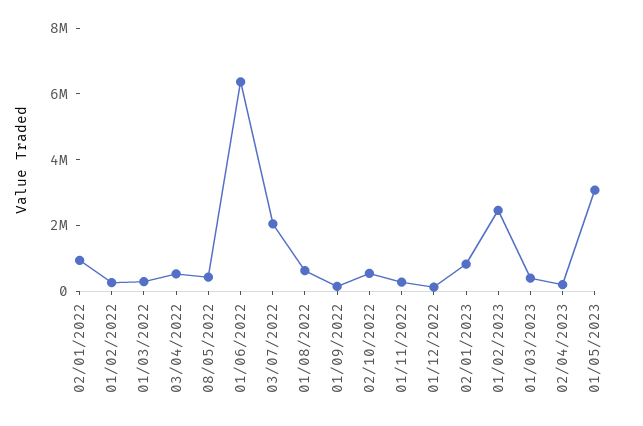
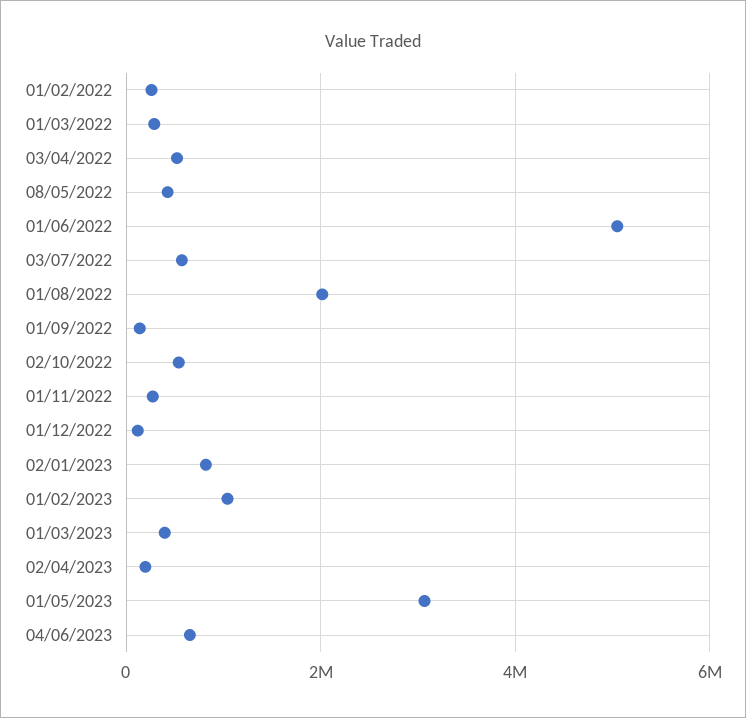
02/01/2022: 1000000 -> none
01/06/2022: 6500000 -> 5000000
03/07/2022: 2000000 -> 600000
01/08/2022: 500000 -> 2000000
01/02/2023: 2500000 -> 1000000
04/06/2023: none -> 600000

